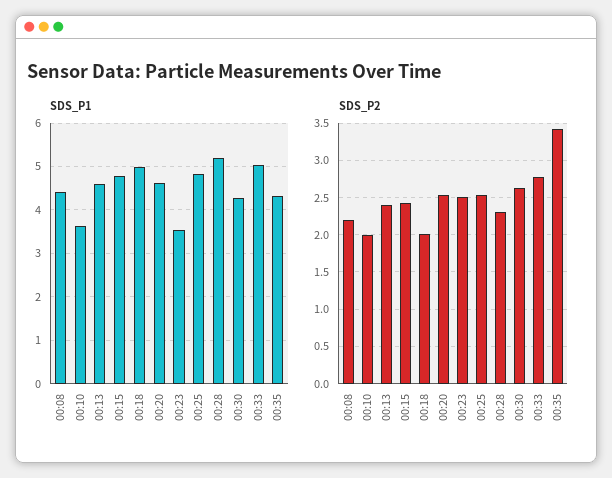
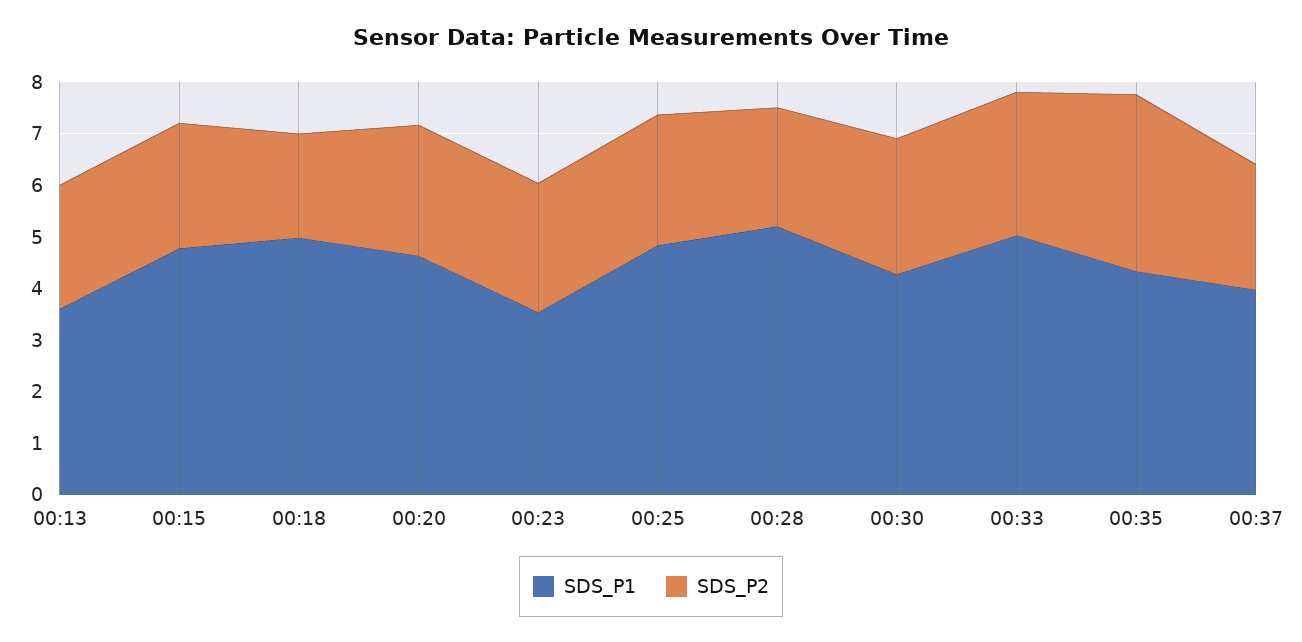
SDS_P1, 00:08: 4.4 -> none
SDS_P1, 00:10: 3.6 -> none
SDS_P1, 00:13: 4.6 -> 3.6
SDS_P2, 00:08: 2.2 -> none
SDS_P2, 00:10: 2 -> none
SDS_P1, 00:37: none -> 4
SDS_P2, 00:37: none -> 2.4

